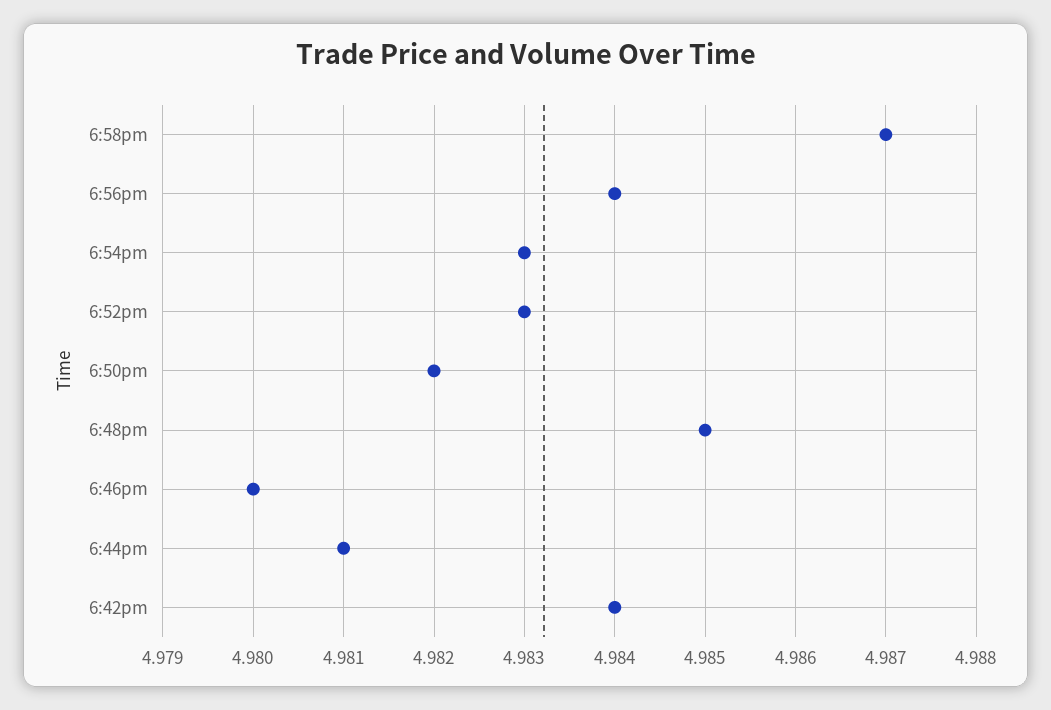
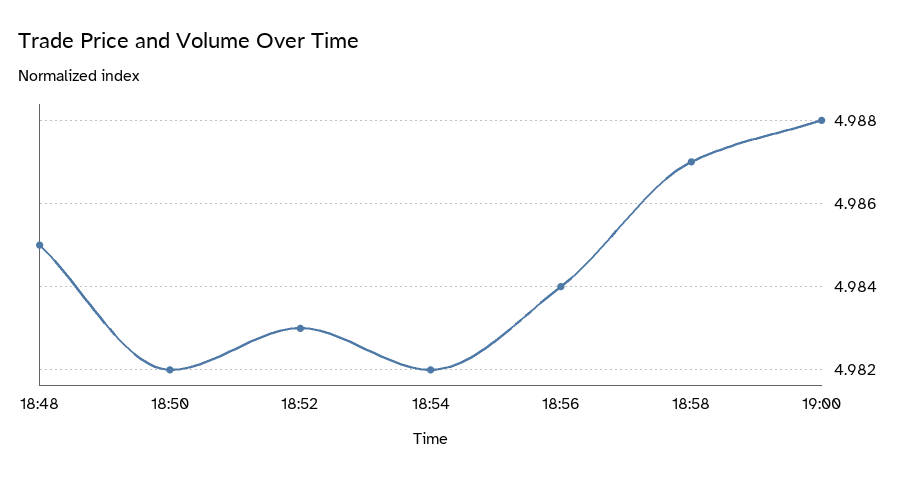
6:54pm: 4.983 -> 4.982
6:46pm: 4.98 -> none
6:44pm: 4.981 -> none
6:42pm: 4.984 -> none
19:00: none -> 4.988

